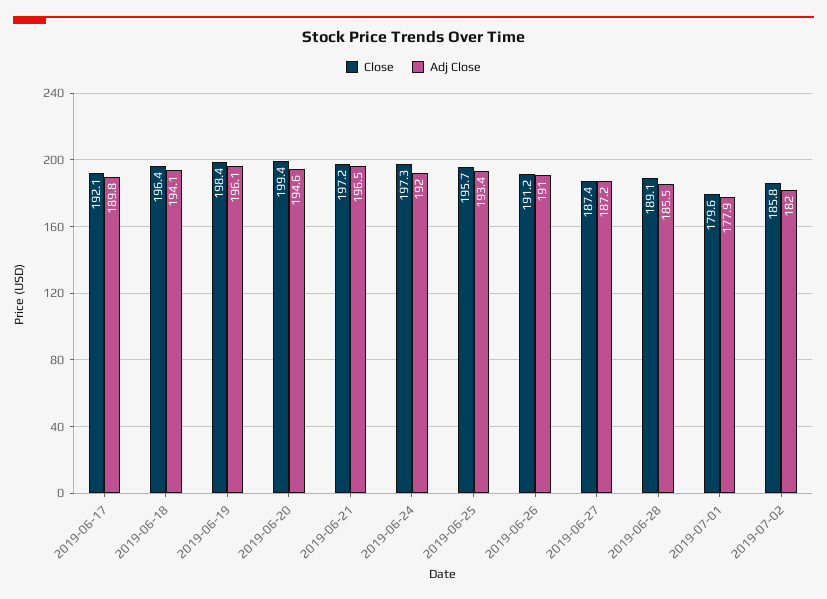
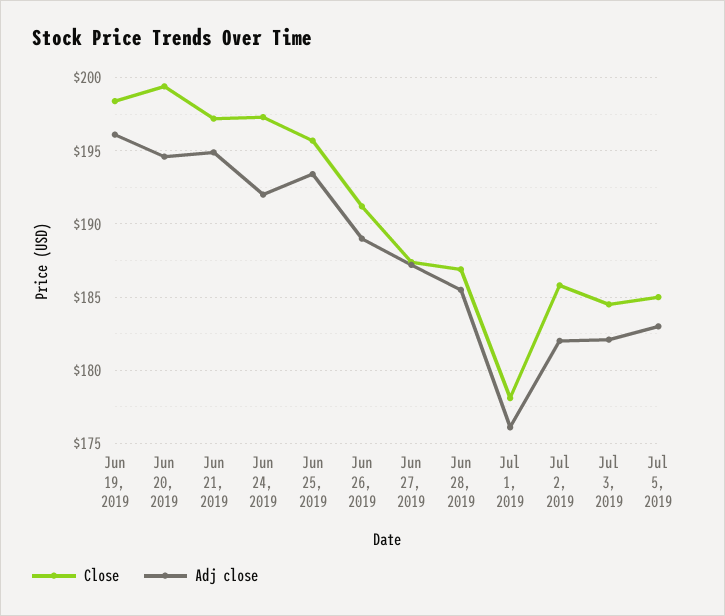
Close, 2019-06-17: 192.1 -> none
Adj Close, 2019-06-17: 189.8 -> none
Close, 2019-06-18: 196.4 -> none
Adj Close, 2019-06-18: 194.1 -> none
Adj Close, 2019-06-21: 196.5 -> 195
Adj Close, 2019-06-26: 191 -> 189
Close, 2019-06-28: 189.1 -> 187
Close, 2019-07-01: 179.6 -> 178
Adj Close, 2019-07-01: 177.9 -> 176
Close, Jul 3, 2019: none -> 184.5
Adj Close, Jul 3, 2019: none -> 182
Close, Jul 5, 2019: none -> 185
Adj Close, Jul 5, 2019: none -> 183

